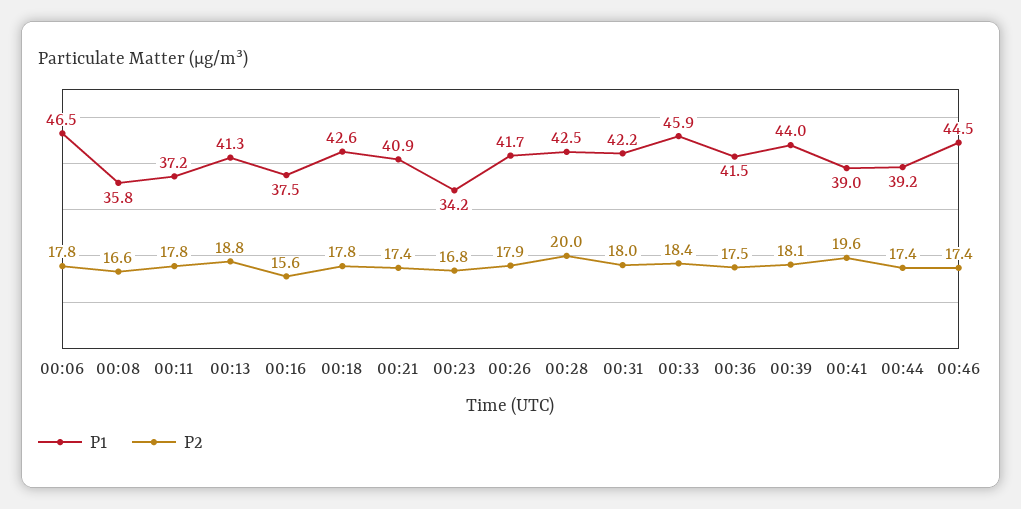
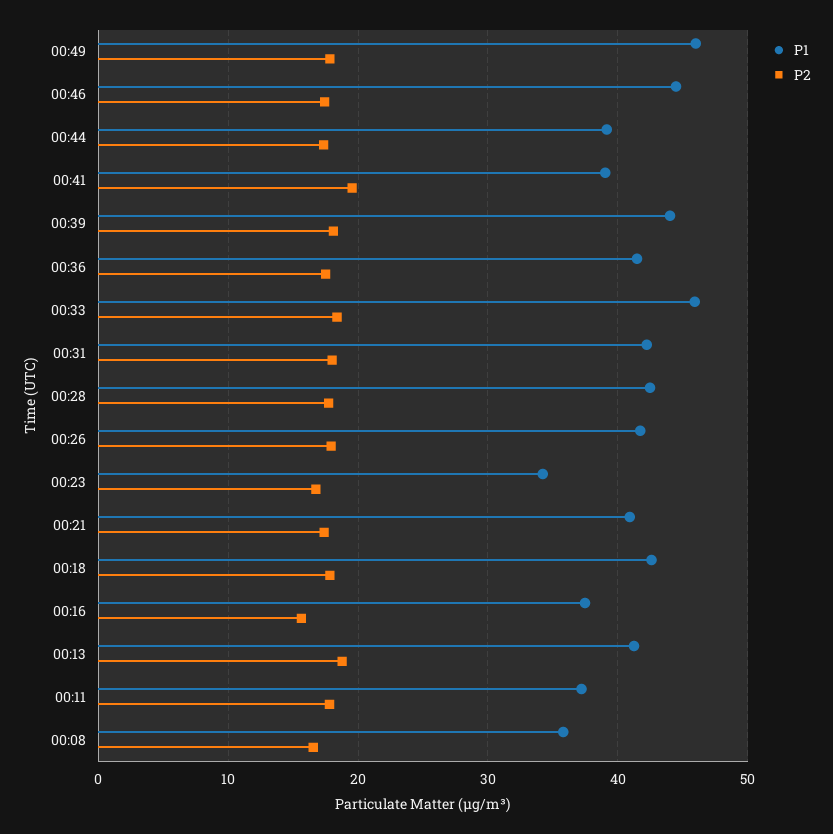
P1, 00:06: 46.5 -> none
P2, 00:06: 17.8 -> none
P2, 00:28: 20 -> 18
P1, 00:49: none -> 46
P2, 00:49: none -> 18

